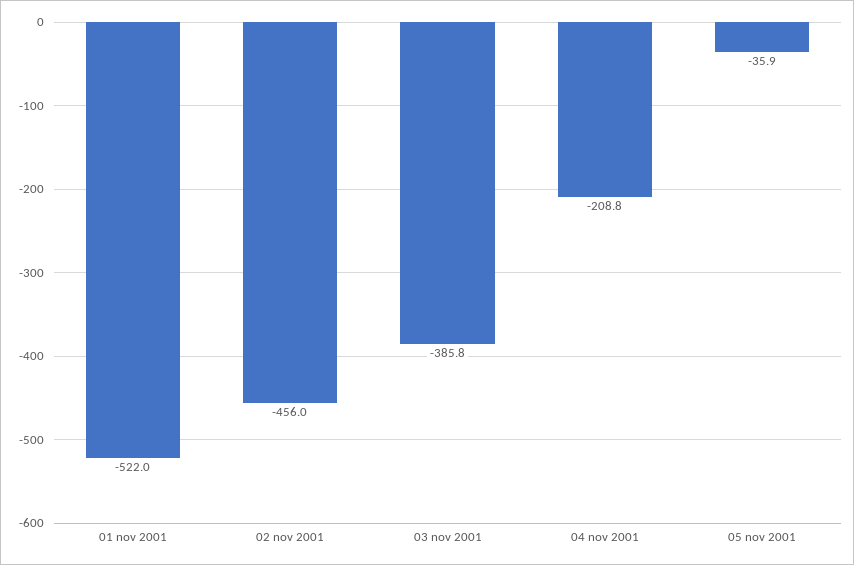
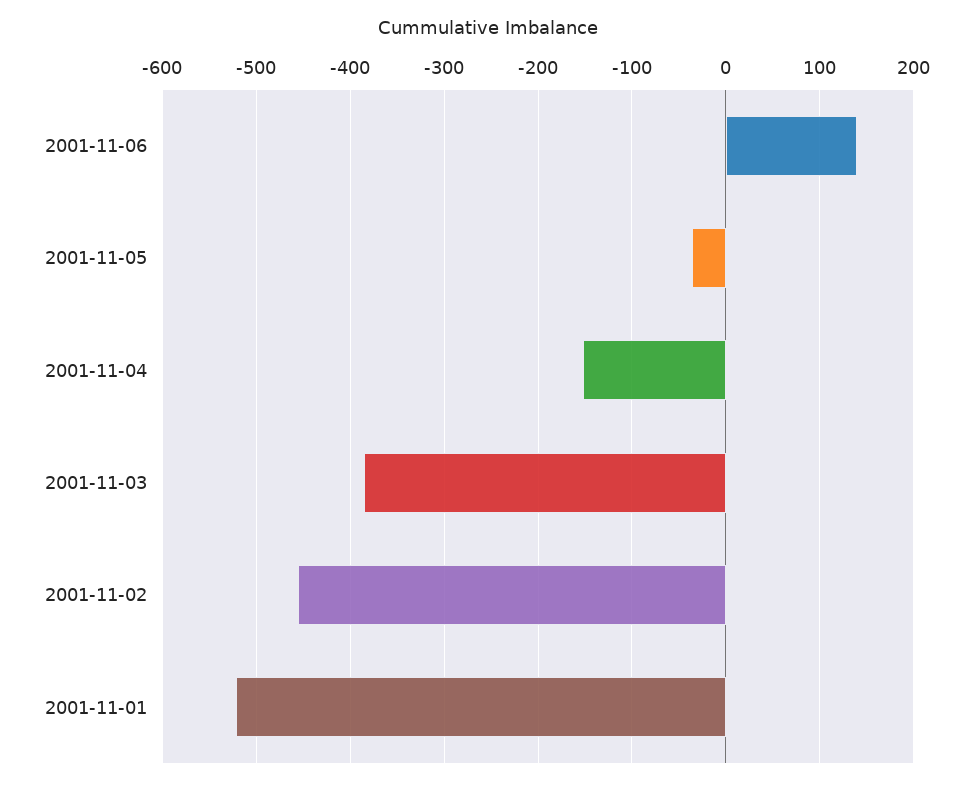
04 nov 2001: -208.8 -> -150
2001-11-06: none -> 140

